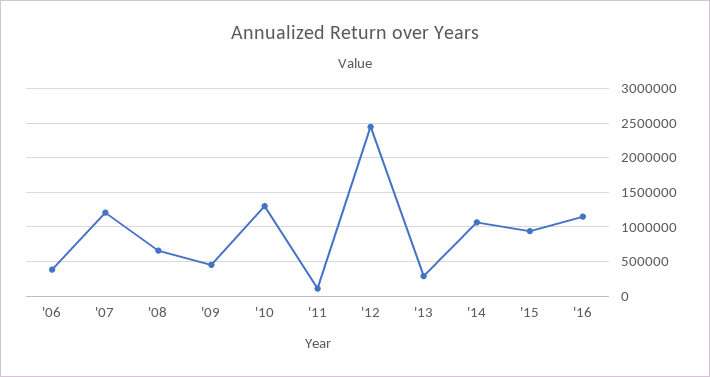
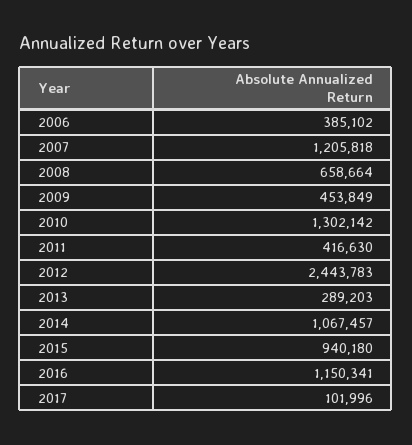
'11: 100000 -> 416630
2017: none -> 101996

